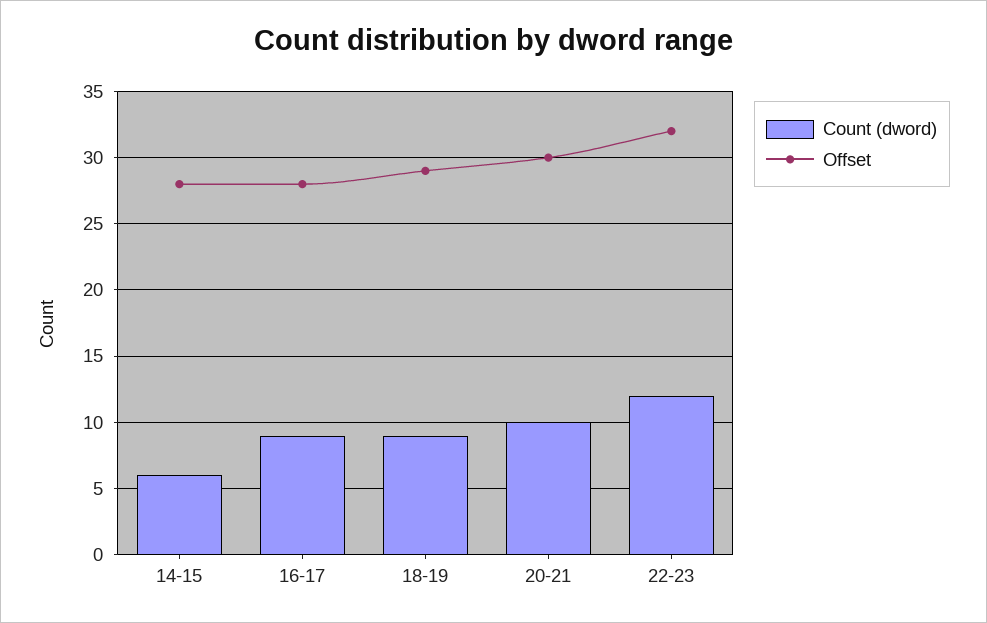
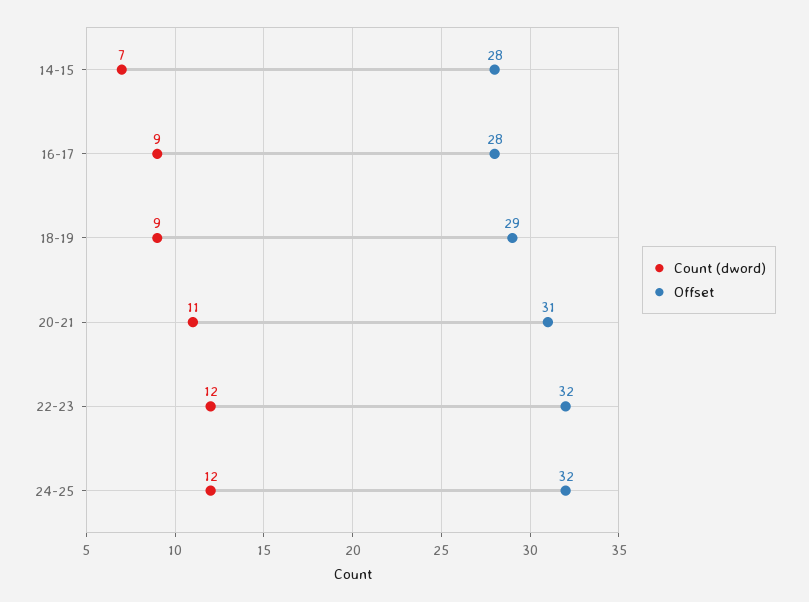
Count (dword), 14-15: 6 -> 7
Count (dword), 20-21: 10 -> 11
Offset, 20-21: 30 -> 31
Count (dword), 24-25: none -> 12
Offset, 24-25: none -> 32

